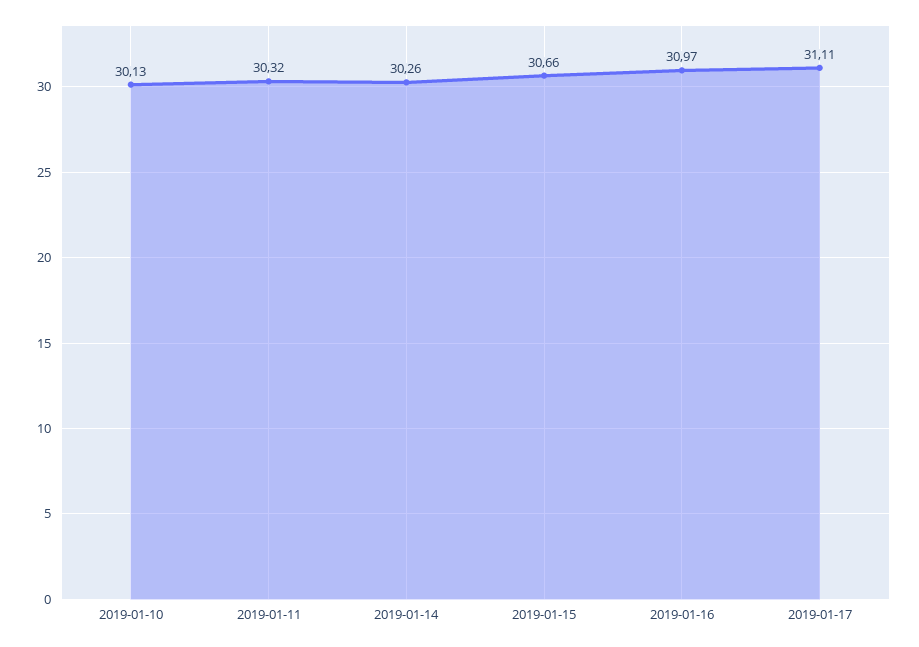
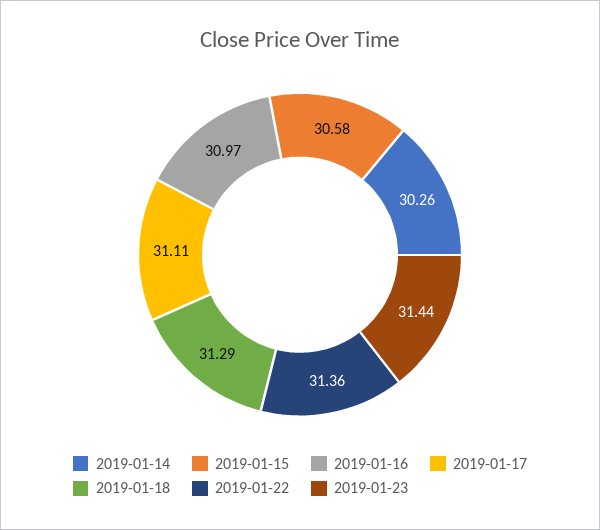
2019-01-10: 30.13 -> none
2019-01-11: 30.32 -> none
2019-01-15: 30.66 -> 30.58
2019-01-18: none -> 31.29
2019-01-22: none -> 31.36
2019-01-23: none -> 31.44

